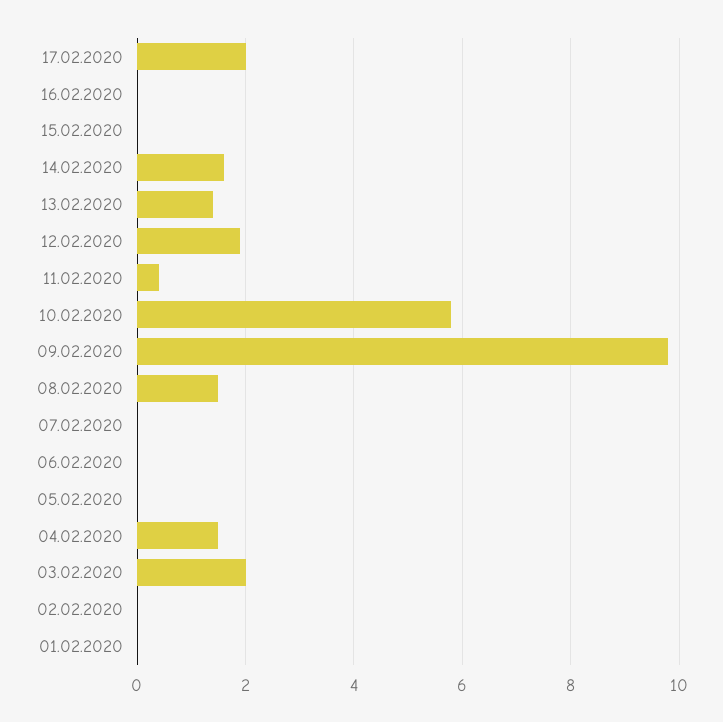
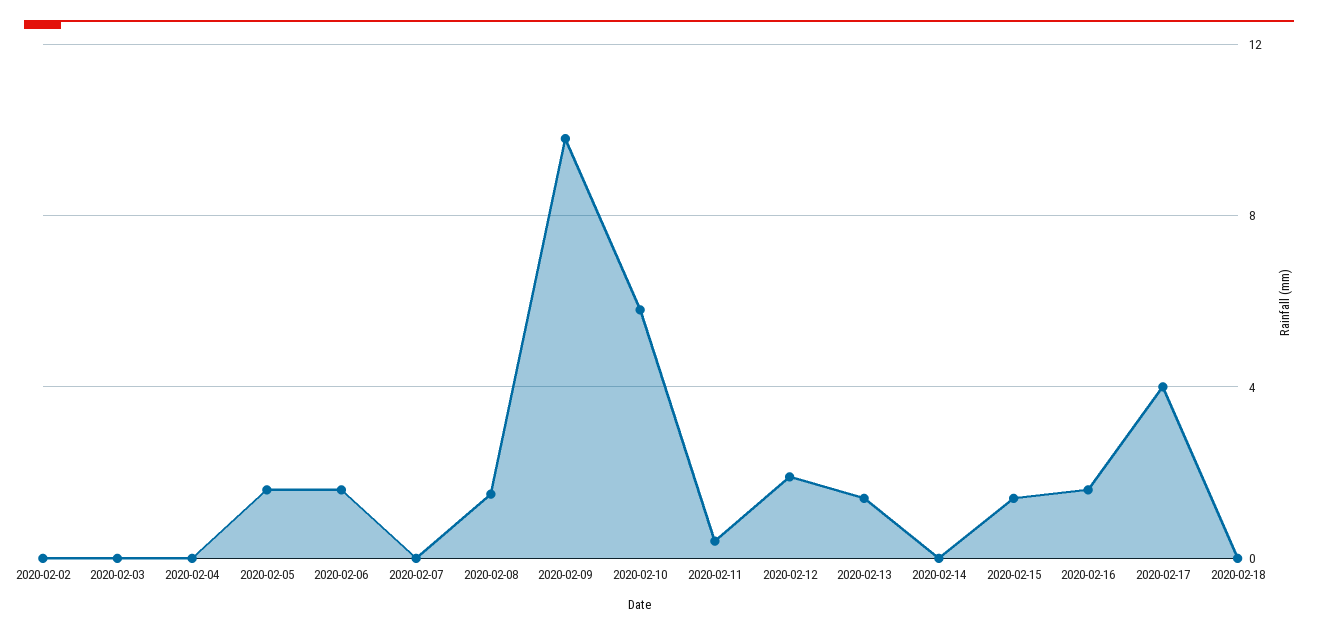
17.02.2020: 2 -> 4
16.02.2020: 0 -> 1.5
15.02.2020: 0 -> 1.5
14.02.2020: 1.5 -> 0
06.02.2020: 0 -> 1.5
05.02.2020: 0 -> 1.5
04.02.2020: 1.5 -> 0
03.02.2020: 2 -> 0
01.02.2020: 0 -> none
2020-02-18: none -> 0

